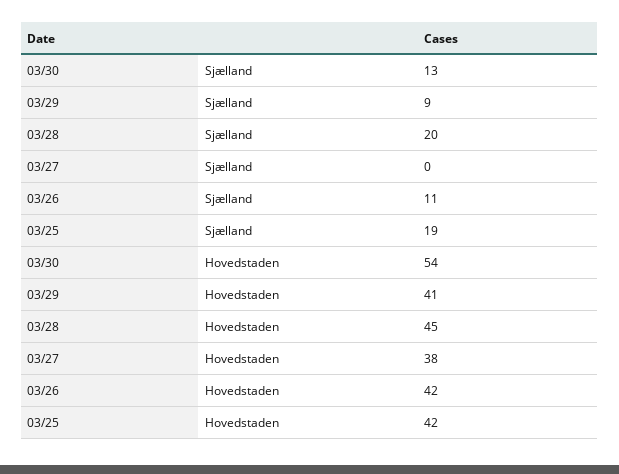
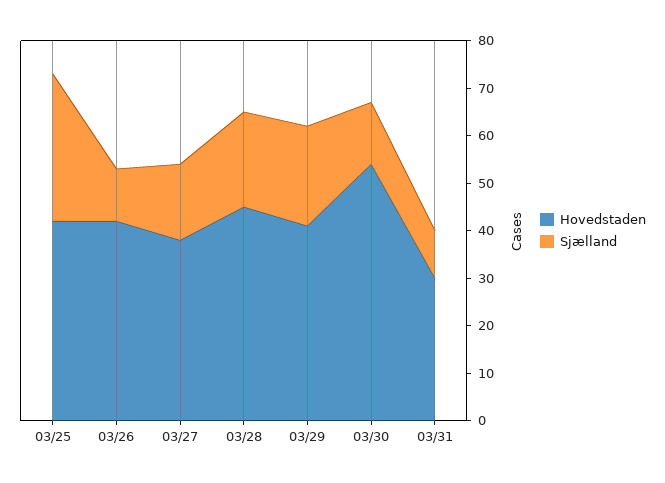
Sjælland, 03/29: 9 -> 20
Sjælland, 03/27: 0 -> 15
Sjælland, 03/25: 19 -> 30
Hovedstaden, 03/31: none -> 30
Sjælland, 03/31: none -> 10

